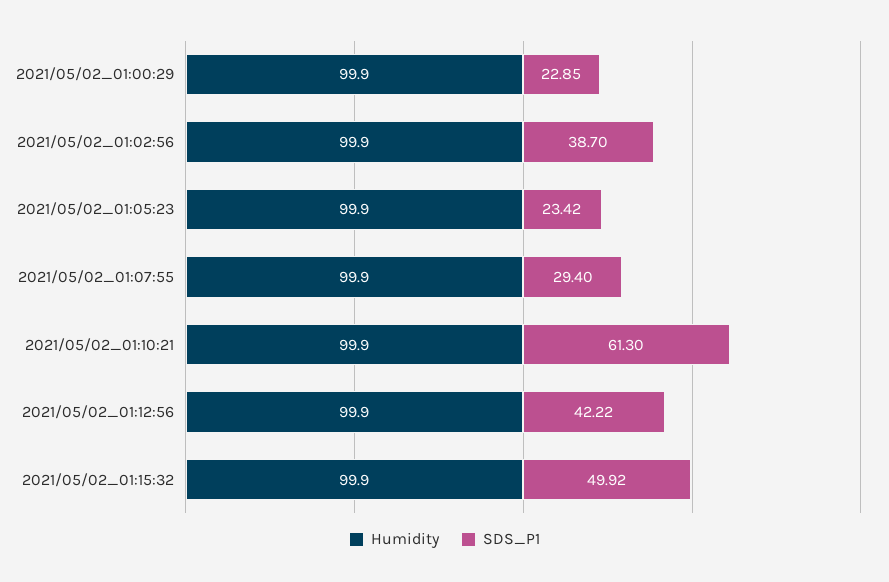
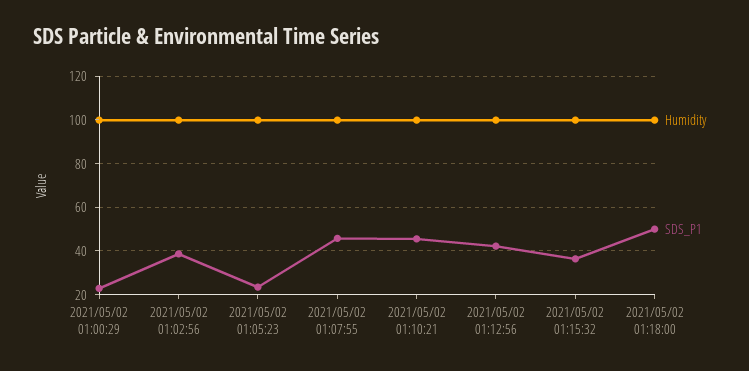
SDS_P1, 2021/05/02_01:07:55: 29.4 -> 45
SDS_P1, 2021/05/02_01:10:21: 61.3 -> 45
SDS_P1, 2021/05/02_01:15:32: 49.92 -> 35
Humidity, 2021/05/02 01:18:00: none -> 100
SDS_P1, 2021/05/02 01:18:00: none -> 50

